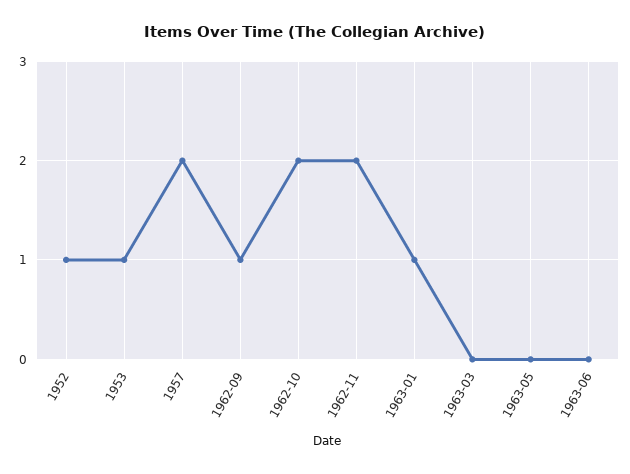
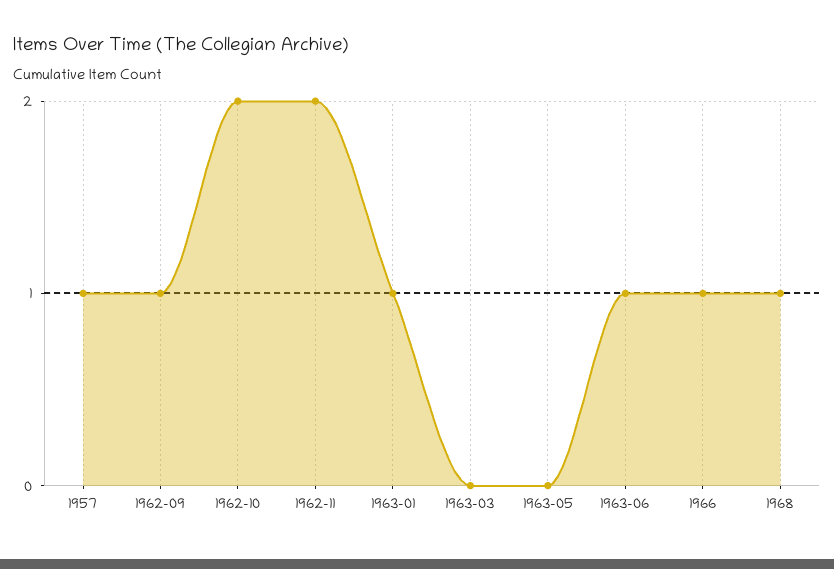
1952: 1 -> none
1953: 1 -> none
1957: 2 -> 1
1963-06: 0 -> 1
1966: none -> 1
1968: none -> 1

